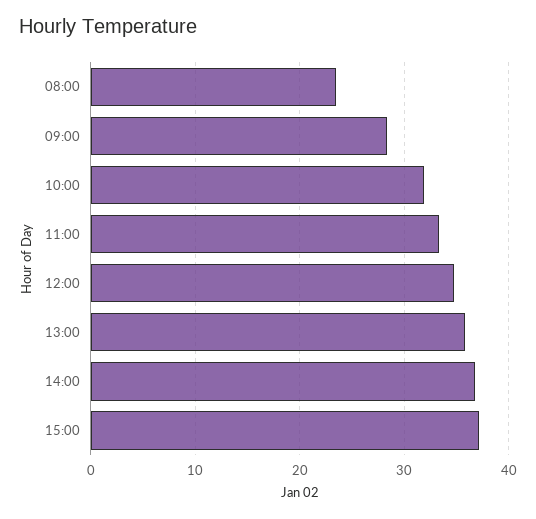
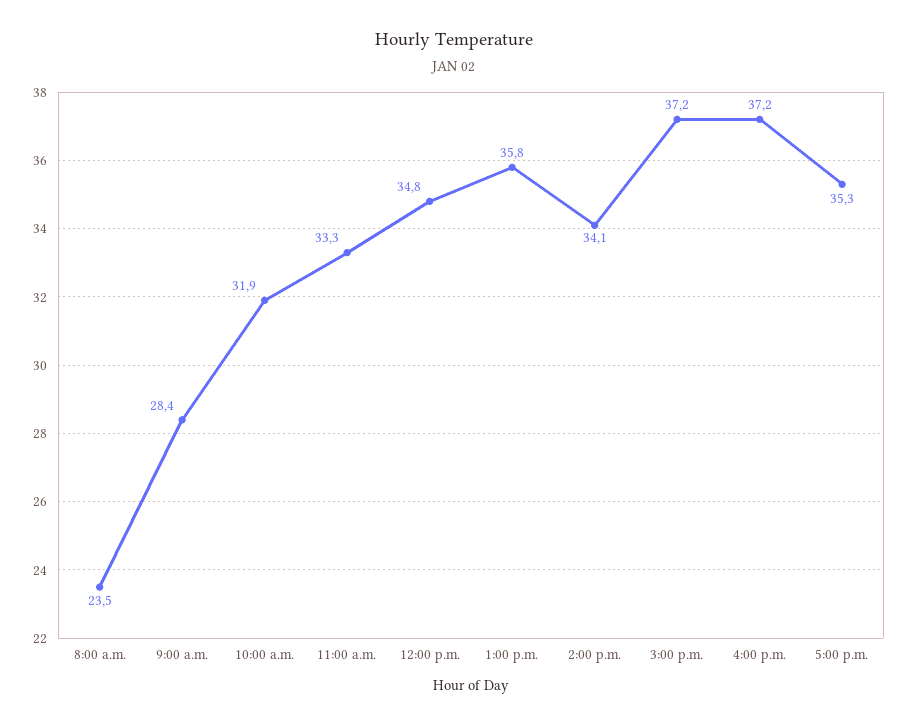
14:00: 37 -> 34.1
4:00 p.m.: none -> 37.2
5:00 p.m.: none -> 35.3

